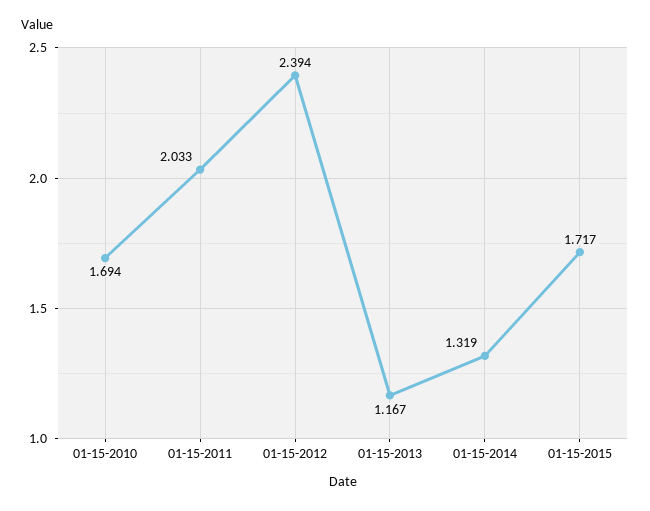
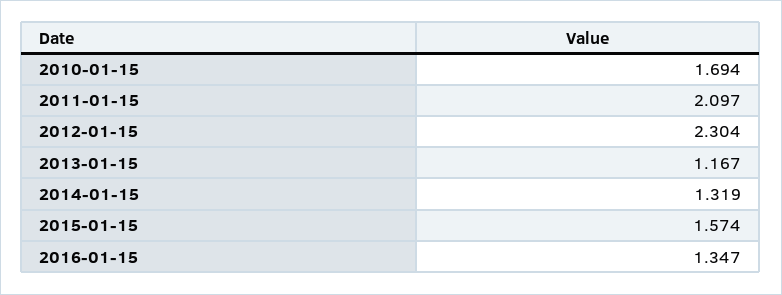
01-15-2011: 2.033 -> 2.097
01-15-2012: 2.394 -> 2.304
01-15-2015: 1.717 -> 1.574
2016-01-15: none -> 1.347

